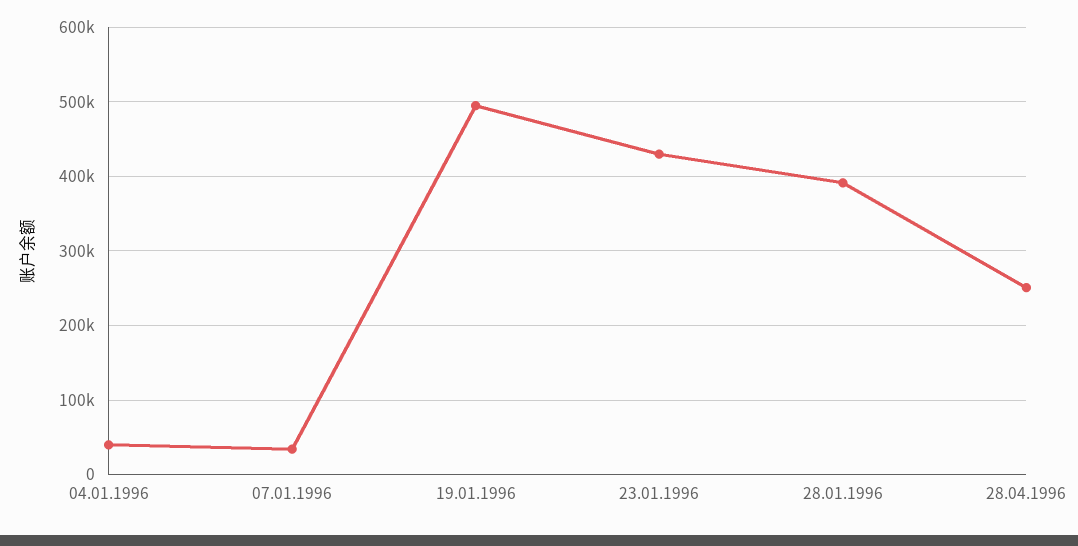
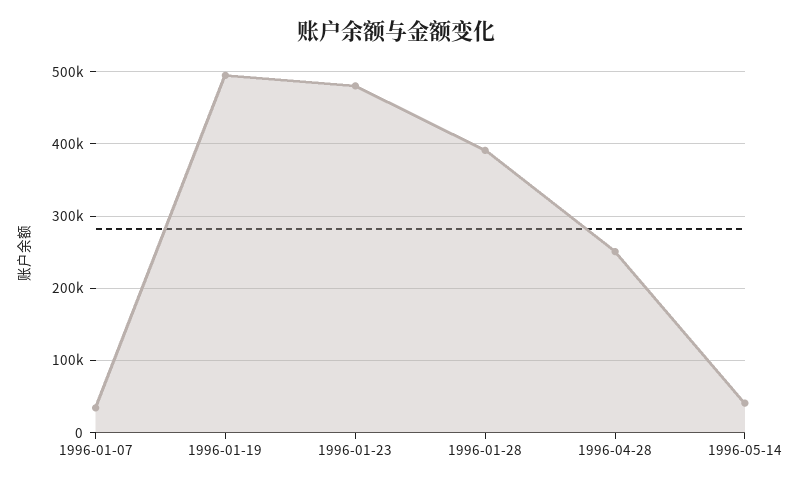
04.01.1996: 40000 -> none
23.01.1996: 430000 -> 480000
1996-05-14: none -> 40000

